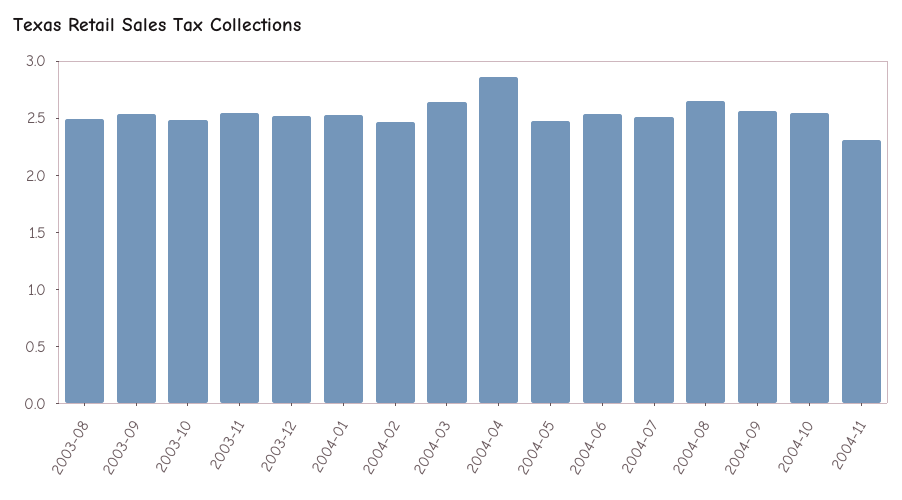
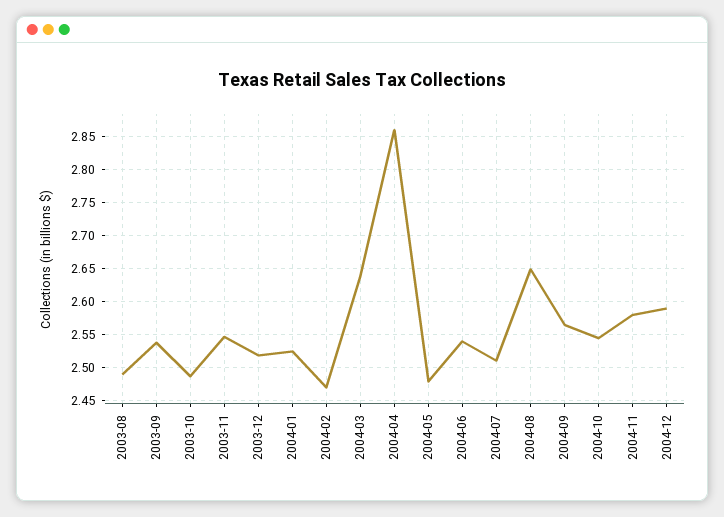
2004-11: 2.3 -> 2.58
2004-12: none -> 2.59

